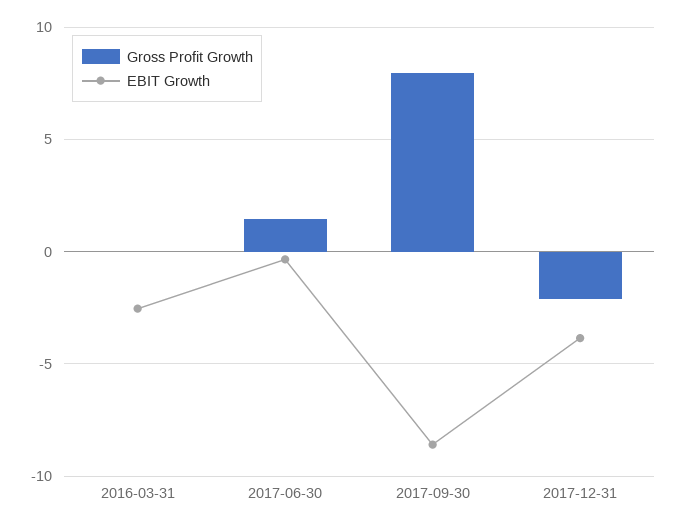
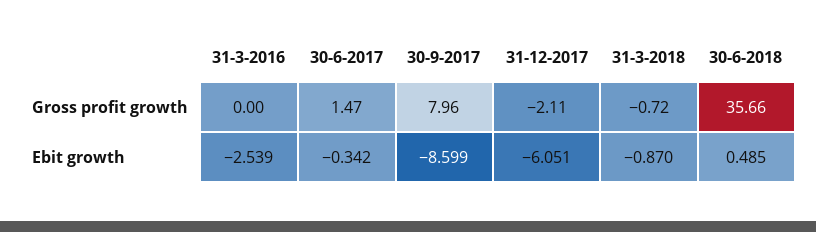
EBIT Growth, 2017-12-31: -4 -> -6.051
Gross Profit Growth, 31-3-2018: none -> -0.72
Gross Profit Growth, 30-6-2018: none -> 35.66
EBIT Growth, 31-3-2018: none -> -0.87
EBIT Growth, 30-6-2018: none -> 0.485

